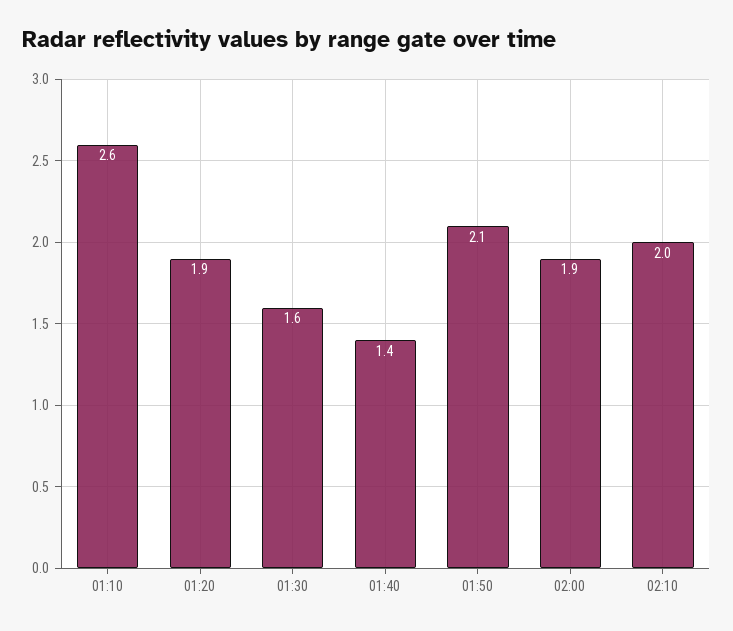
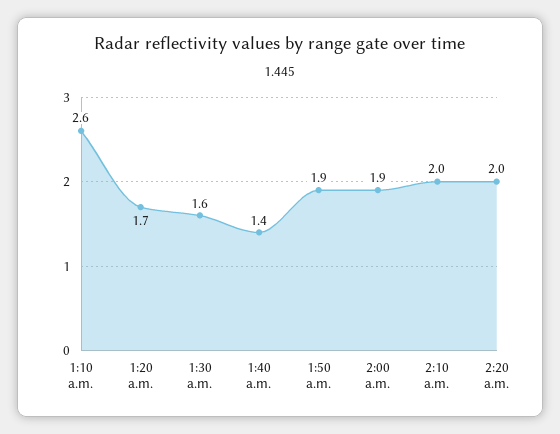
01:20: 1.9 -> 1.7
01:50: 2.1 -> 1.9
2:20 a.m.: none -> 2

